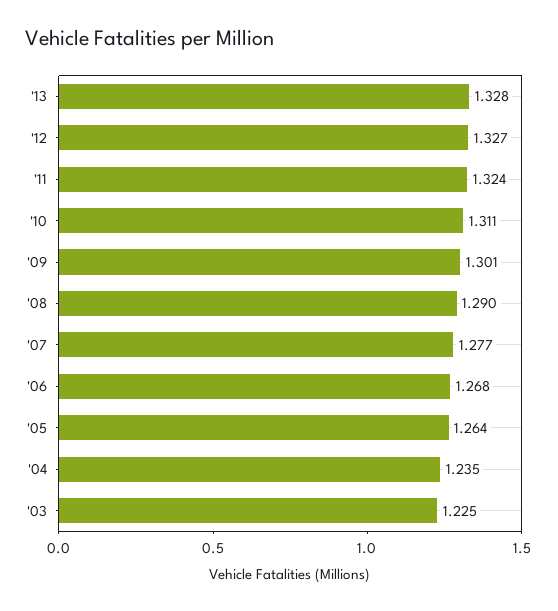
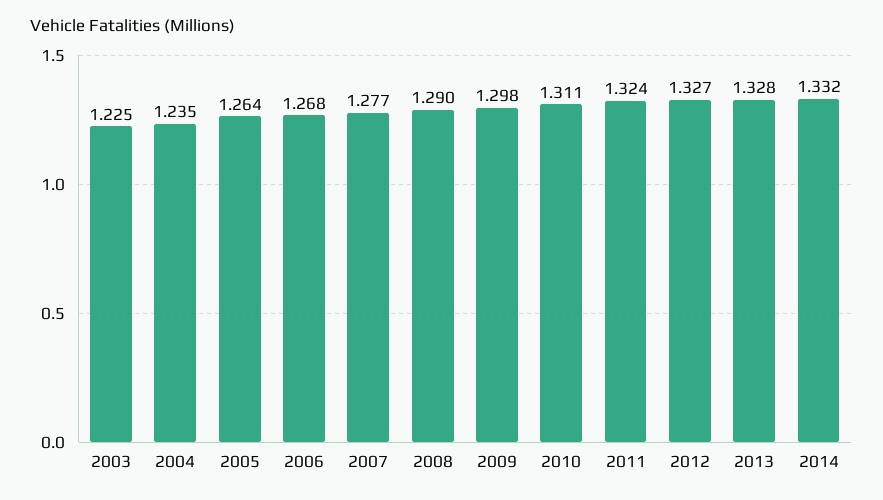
'09: 1.301 -> 1.298
2014: none -> 1.332

